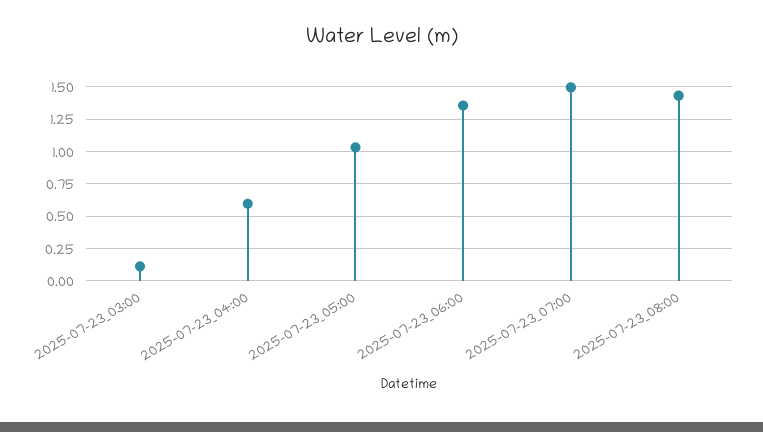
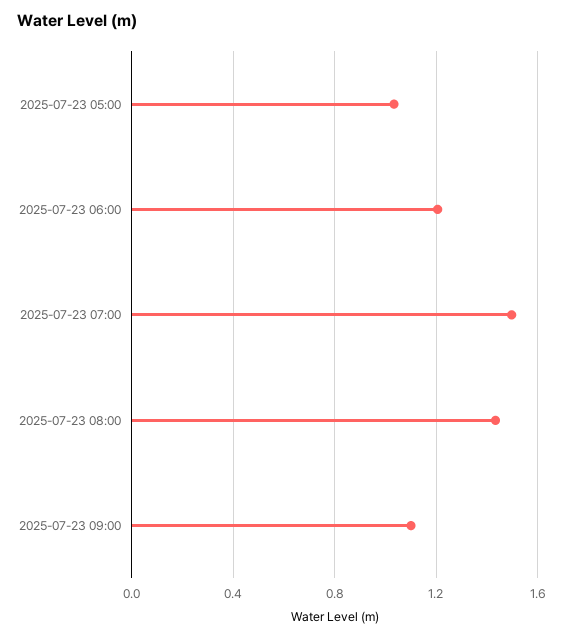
2025-07-23_03:00: 0.1 -> none
2025-07-23_04:00: 0.6 -> none
2025-07-23_06:00: 1.35 -> 1.2
2025-07-23 09:00: none -> 1.1

